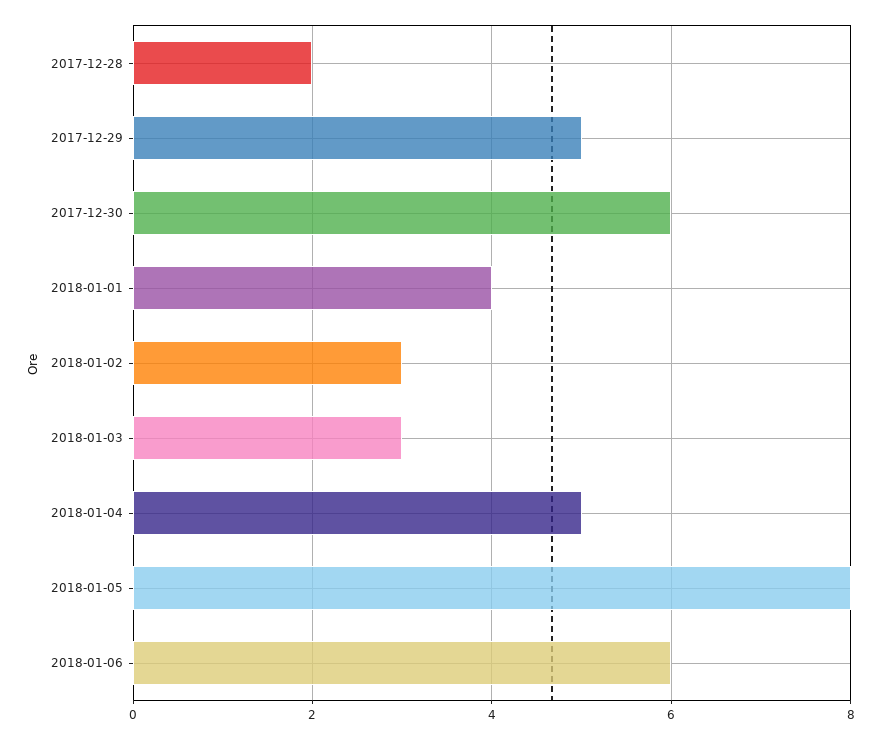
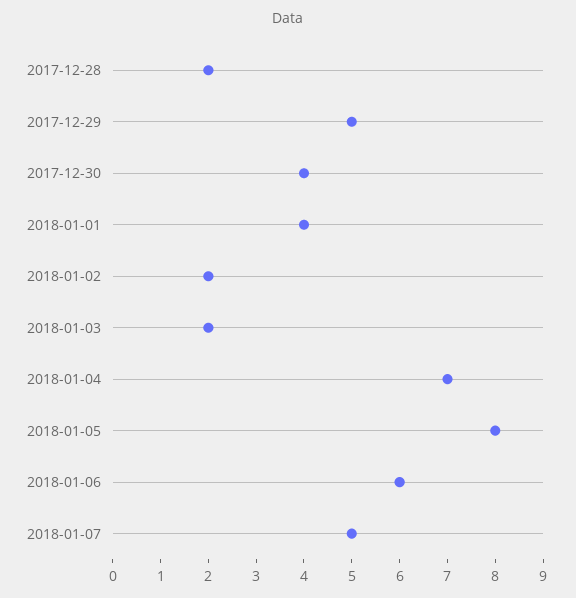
2017-12-30: 6 -> 4
2018-01-02: 3 -> 2
2018-01-03: 3 -> 2
2018-01-04: 5 -> 7
2018-01-07: none -> 5

